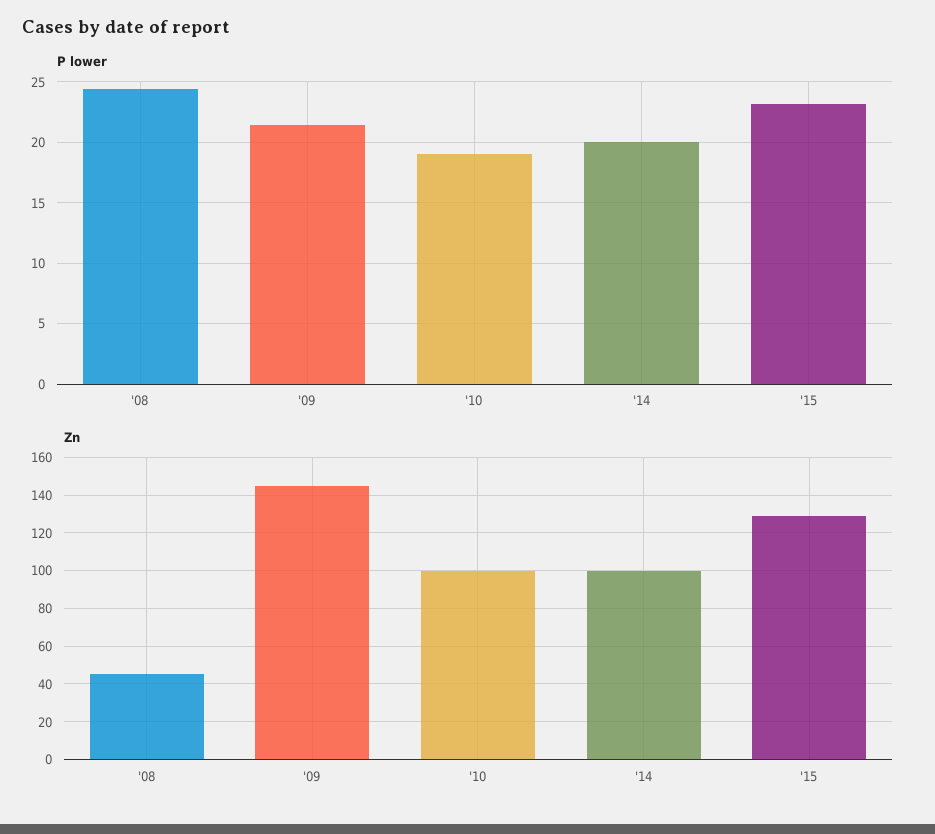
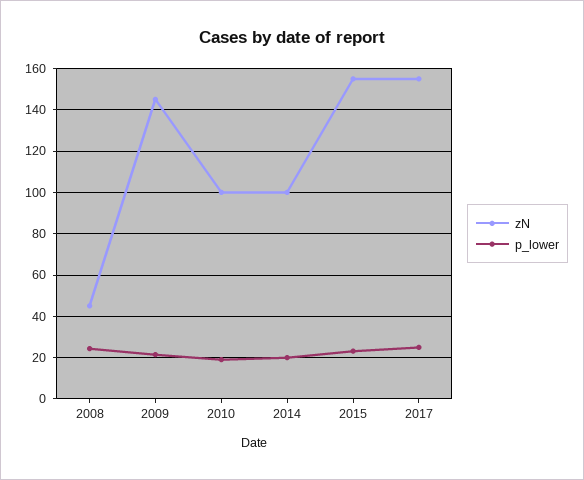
Zn, '15: 130 -> 155
Zn, 2017: none -> 155
P lower, 2017: none -> 25

